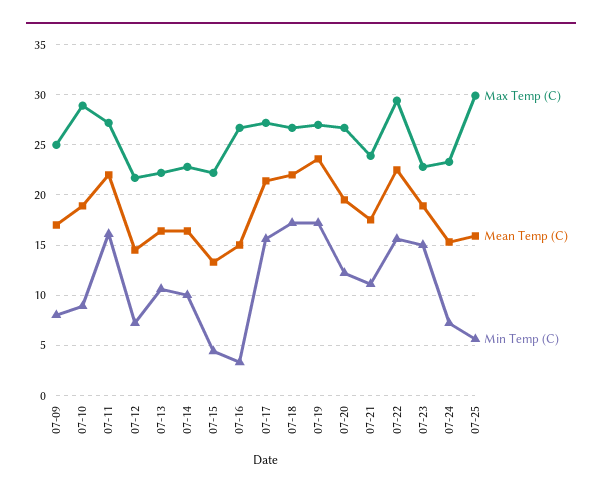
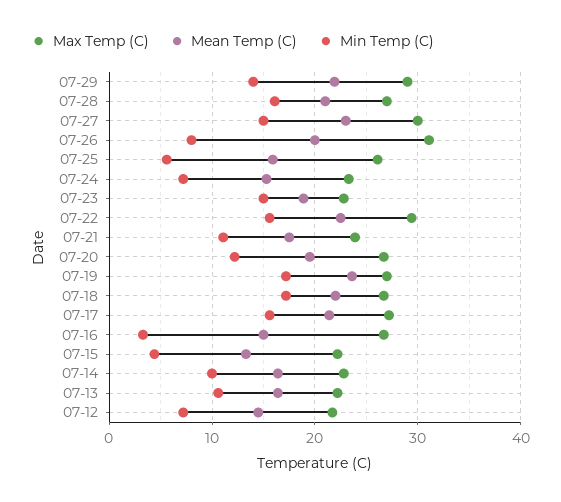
Max Temp (C), 07-09: 25 -> none
Mean Temp (C), 07-09: 17 -> none
Min Temp (C), 07-09: 8 -> none
Max Temp (C), 07-10: 29 -> none
Mean Temp (C), 07-10: 19 -> none
Min Temp (C), 07-10: 9 -> none
Max Temp (C), 07-11: 27 -> none
Mean Temp (C), 07-11: 22 -> none
Min Temp (C), 07-11: 16 -> none
Max Temp (C), 07-25: 30 -> 26
Max Temp (C), 07-29: none -> 29
Mean Temp (C), 07-29: none -> 22
Min Temp (C), 07-29: none -> 14
Max Temp (C), 07-28: none -> 27
Mean Temp (C), 07-28: none -> 21
Min Temp (C), 07-28: none -> 16
Max Temp (C), 07-27: none -> 30
Mean Temp (C), 07-27: none -> 23
Min Temp (C), 07-27: none -> 15
Max Temp (C), 07-26: none -> 31
Mean Temp (C), 07-26: none -> 20
Min Temp (C), 07-26: none -> 8

